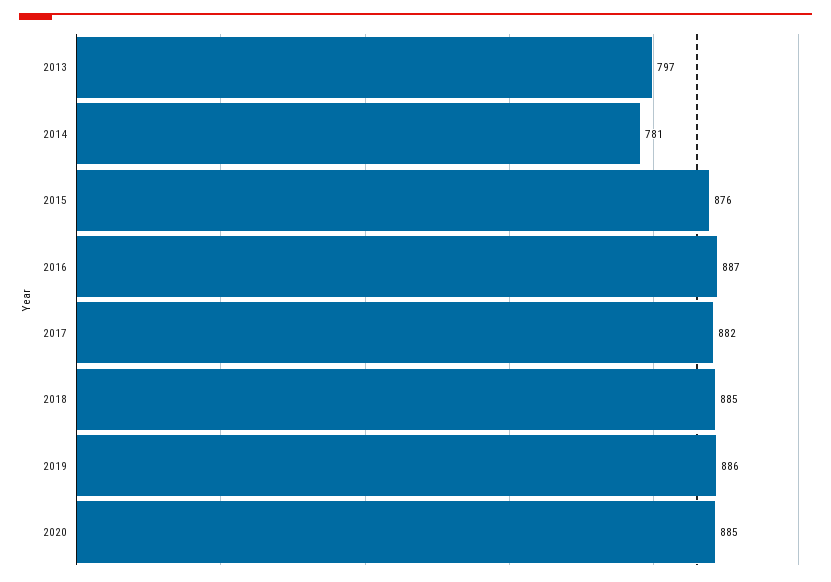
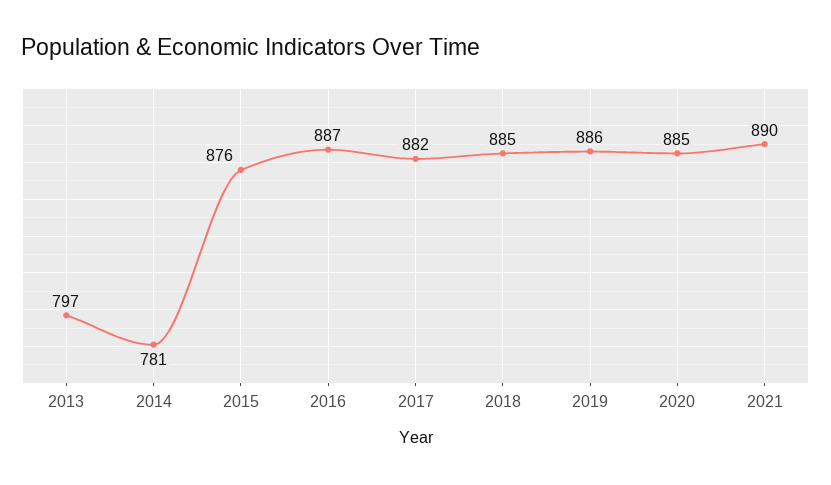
2021: none -> 890

